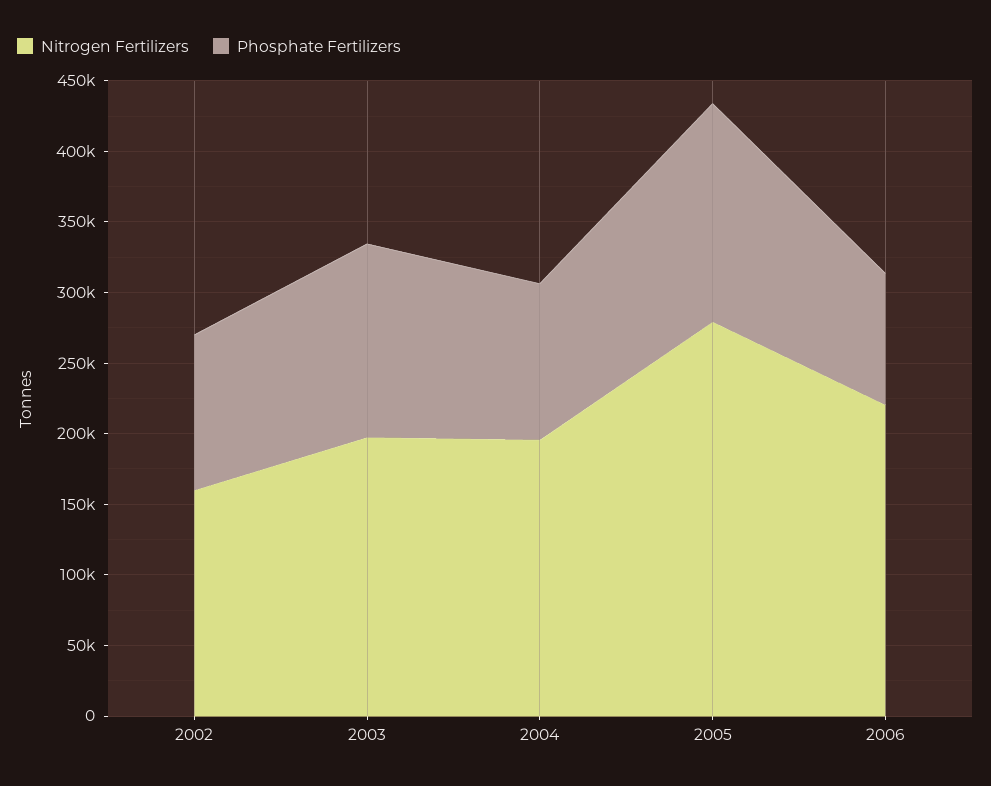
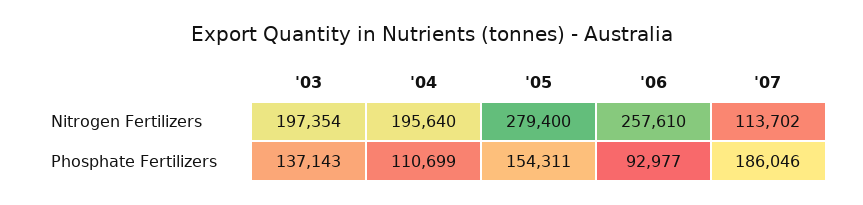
Nitrogen Fertilizers, 2002: 160000 -> none
Phosphate Fertilizers, 2002: 110000 -> none
Nitrogen Fertilizers, 2006: 220000 -> 257610
Nitrogen Fertilizers, '07: none -> 113702
Phosphate Fertilizers, '07: none -> 186046

